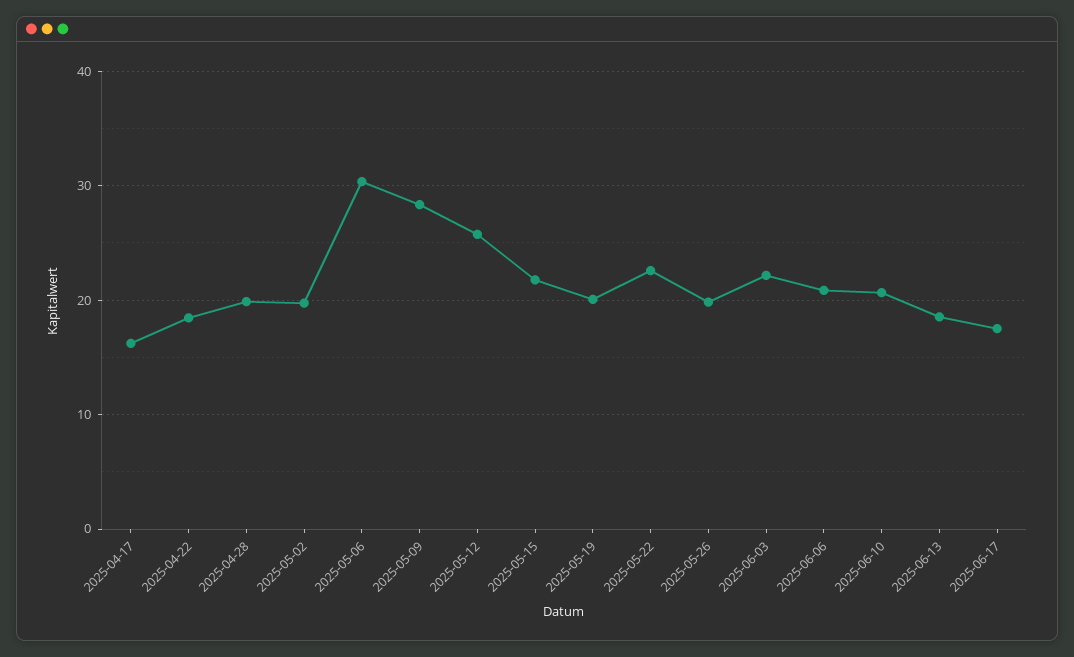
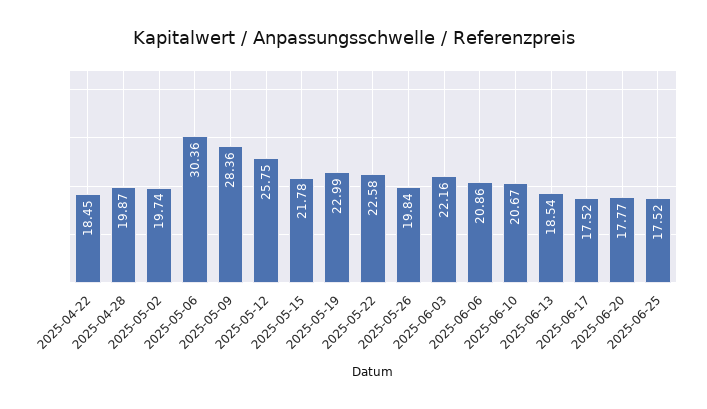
2025-04-17: 16 -> none
2025-05-19: 20 -> 22.99
2025-06-20: none -> 17.77
2025-06-25: none -> 17.52

